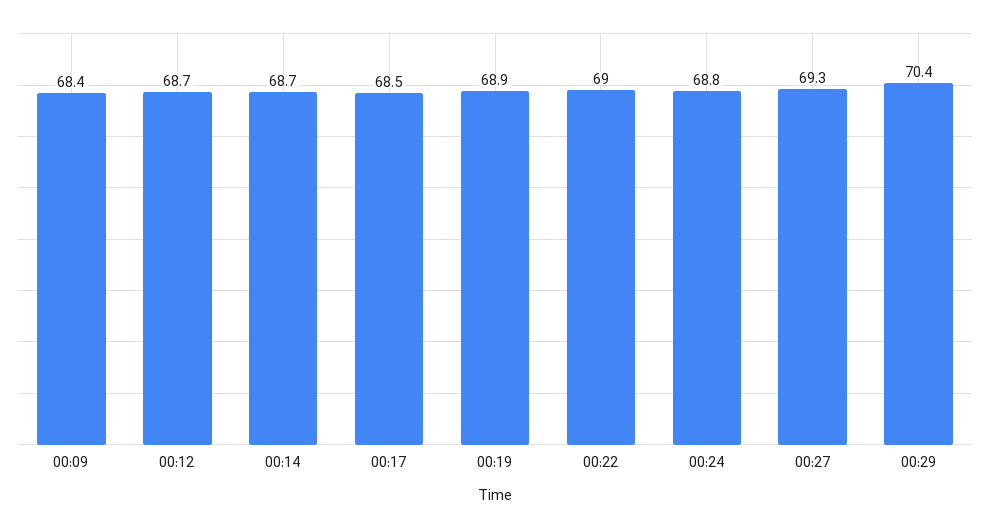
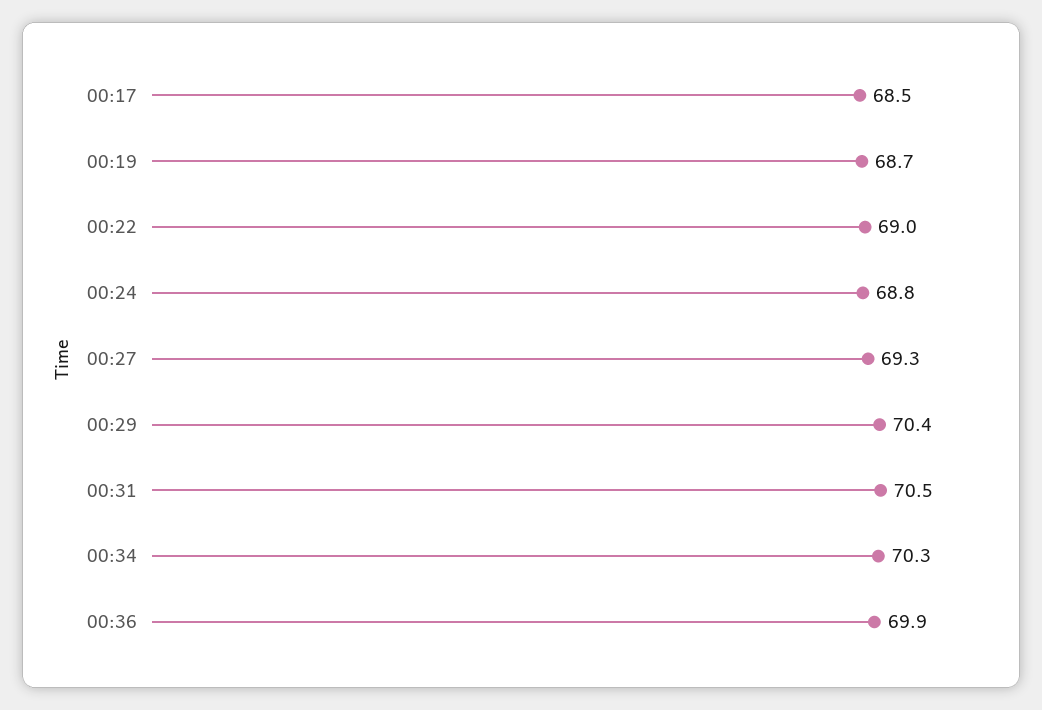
00:09: 68.4 -> none
00:12: 68.7 -> none
00:14: 68.7 -> none
00:19: 68.9 -> 68.7
00:31: none -> 70.5
00:34: none -> 70.3
00:36: none -> 69.9

